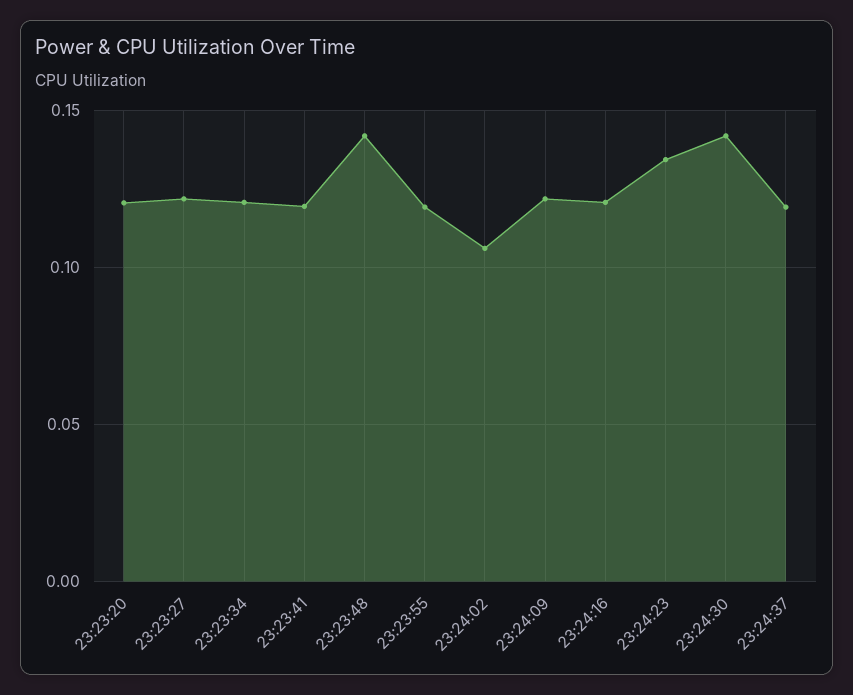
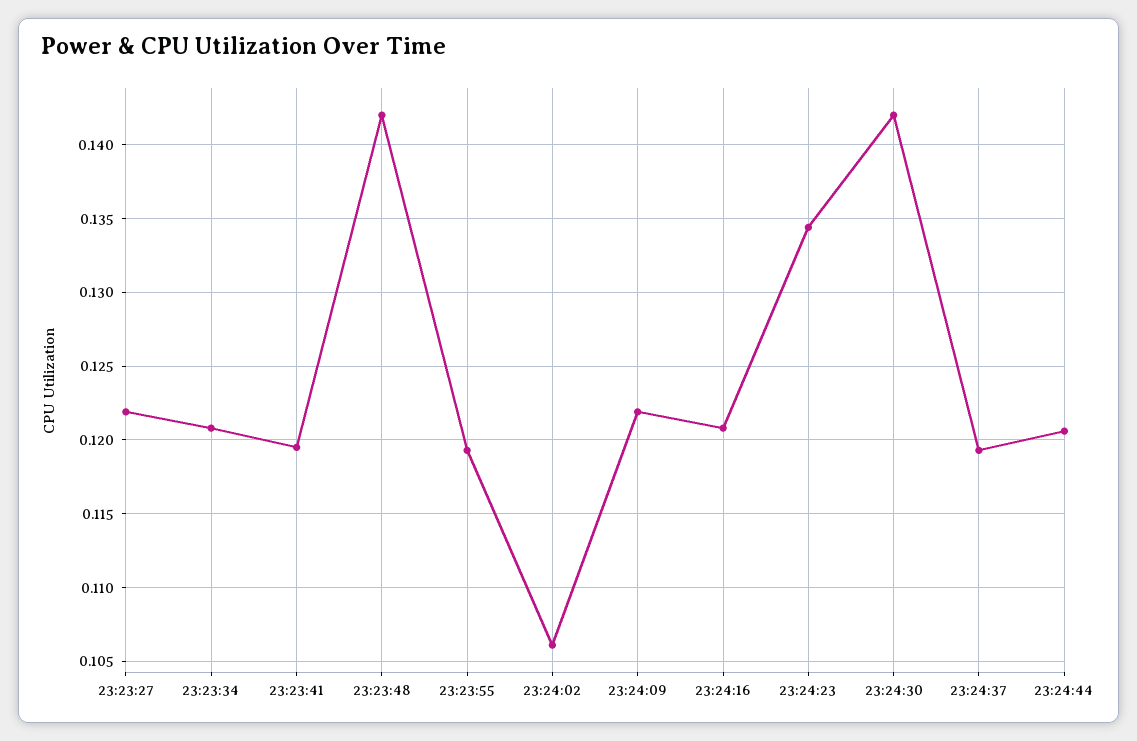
23:23:20: 0.12 -> none
23:24:44: none -> 0.1205

